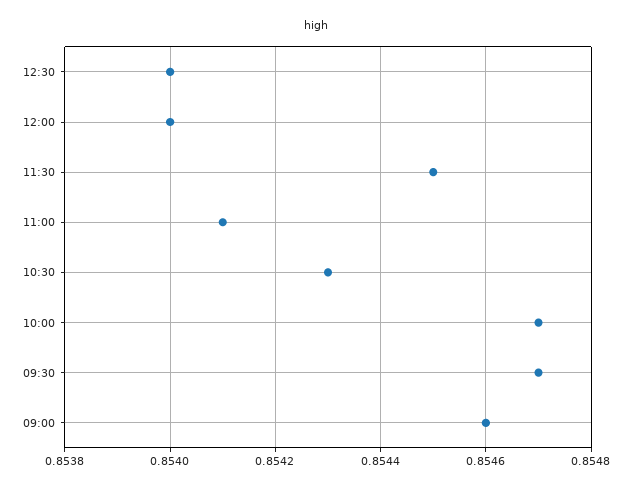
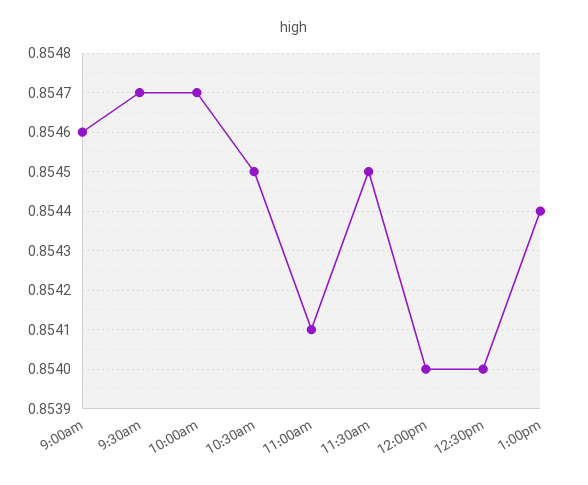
10:30: 0.8543 -> 0.8545
1:00pm: none -> 0.8544

